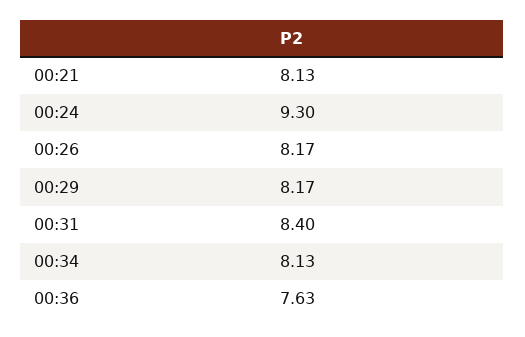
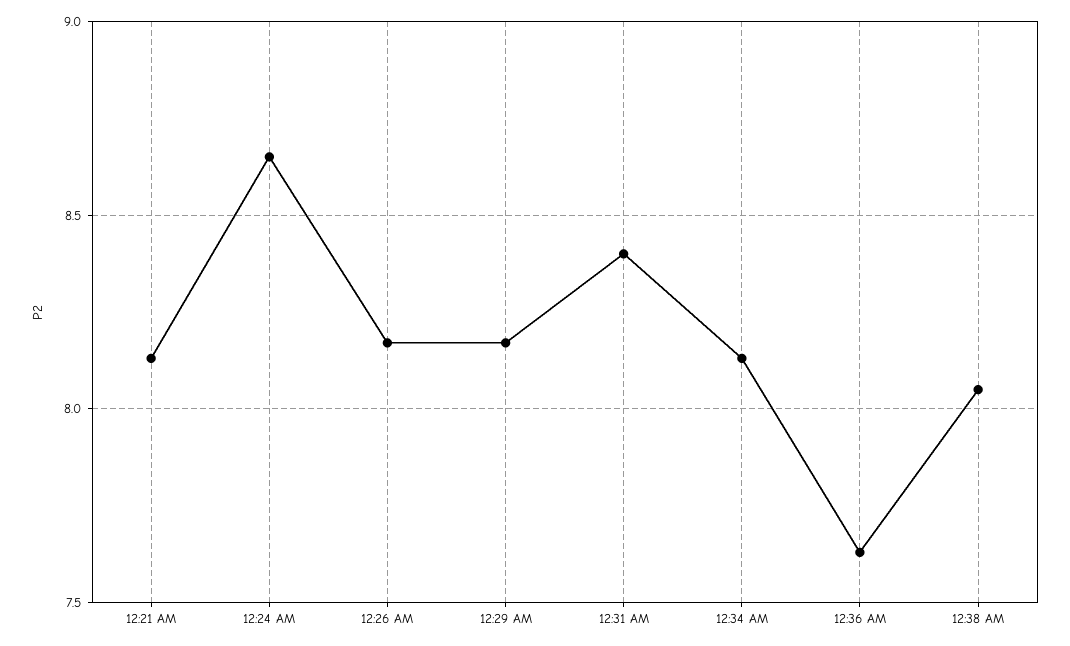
00:24: 9.3 -> 8.65
12:38 AM: none -> 8.05

